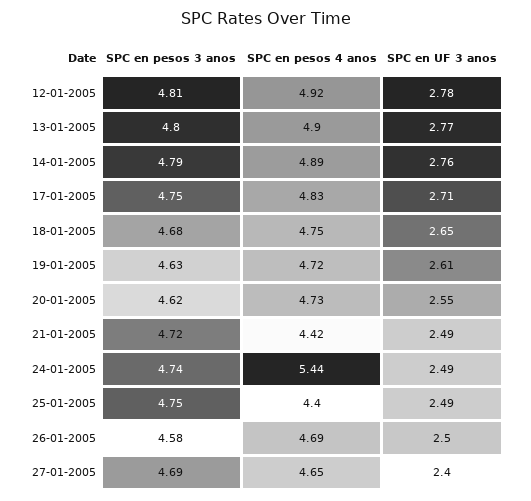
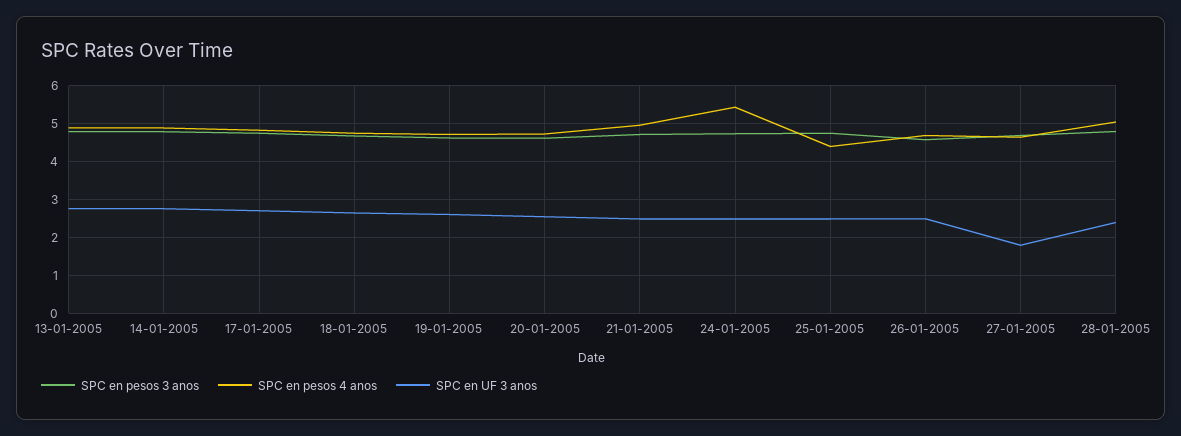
SPC en pesos 3 anos, 12-01-2005: 4.81 -> none
SPC en pesos 4 anos, 12-01-2005: 4.92 -> none
SPC en UF 3 anos, 12-01-2005: 2.78 -> none
SPC en pesos 4 anos, 21-01-2005: 4.42 -> 5
SPC en UF 3 anos, 27-01-2005: 2.4 -> 1.8
SPC en pesos 3 anos, 28-01-2005: none -> 4.8
SPC en pesos 4 anos, 28-01-2005: none -> 5
SPC en UF 3 anos, 28-01-2005: none -> 2.4

